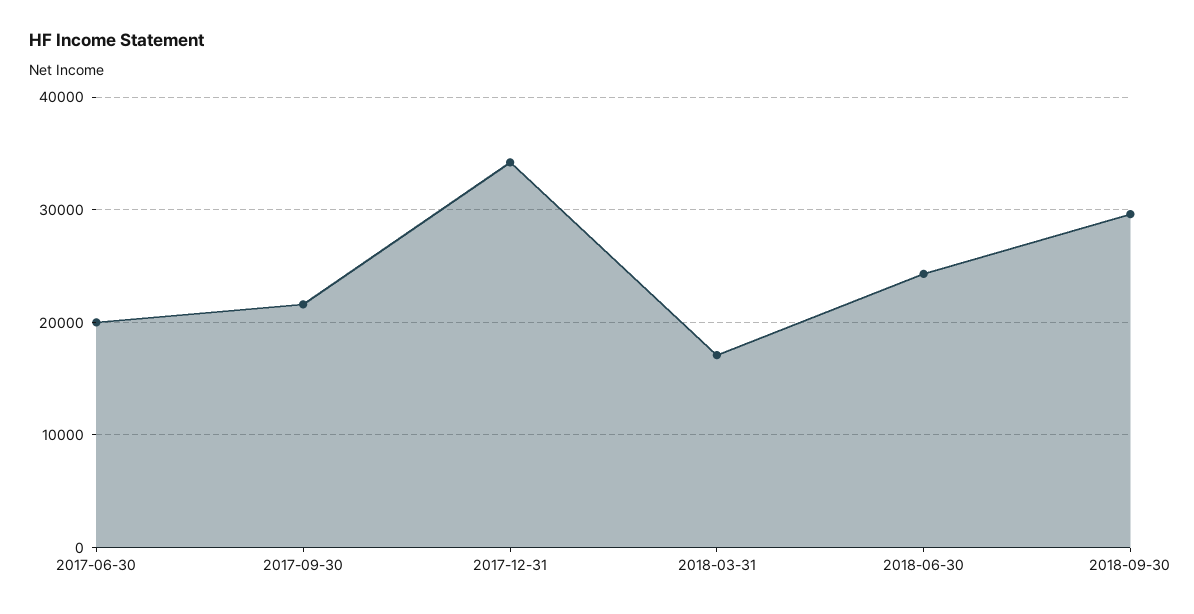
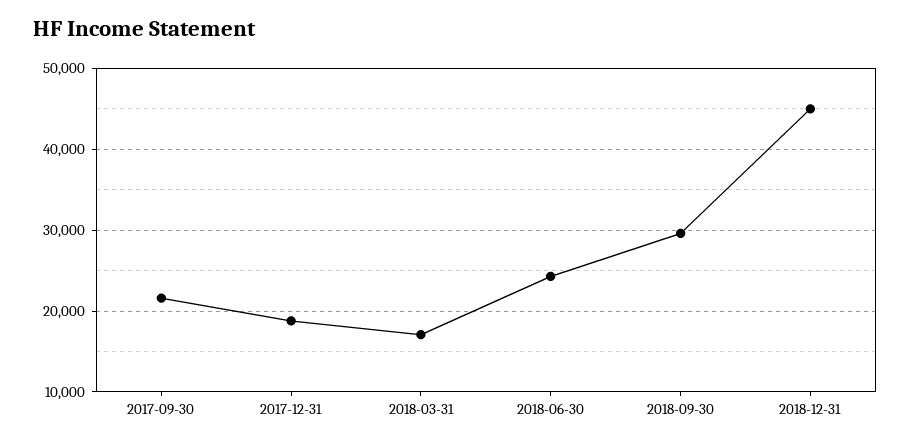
2017-06-30: 20000 -> none
2017-12-31: 34000 -> 19000
2018-12-31: none -> 45000

